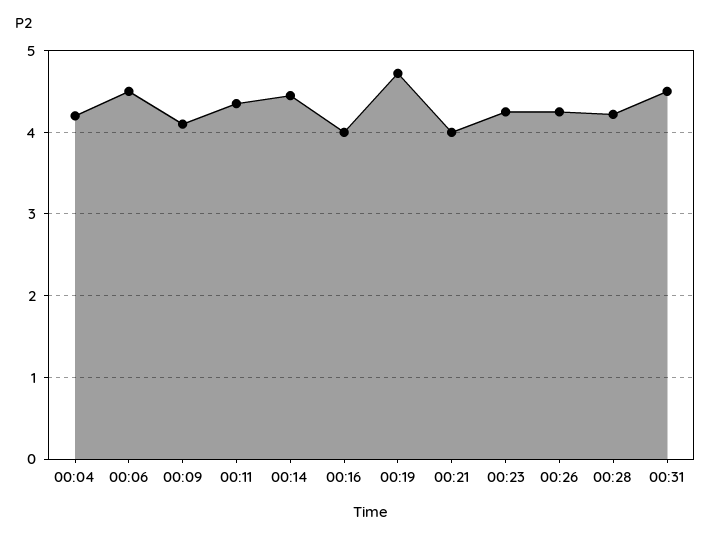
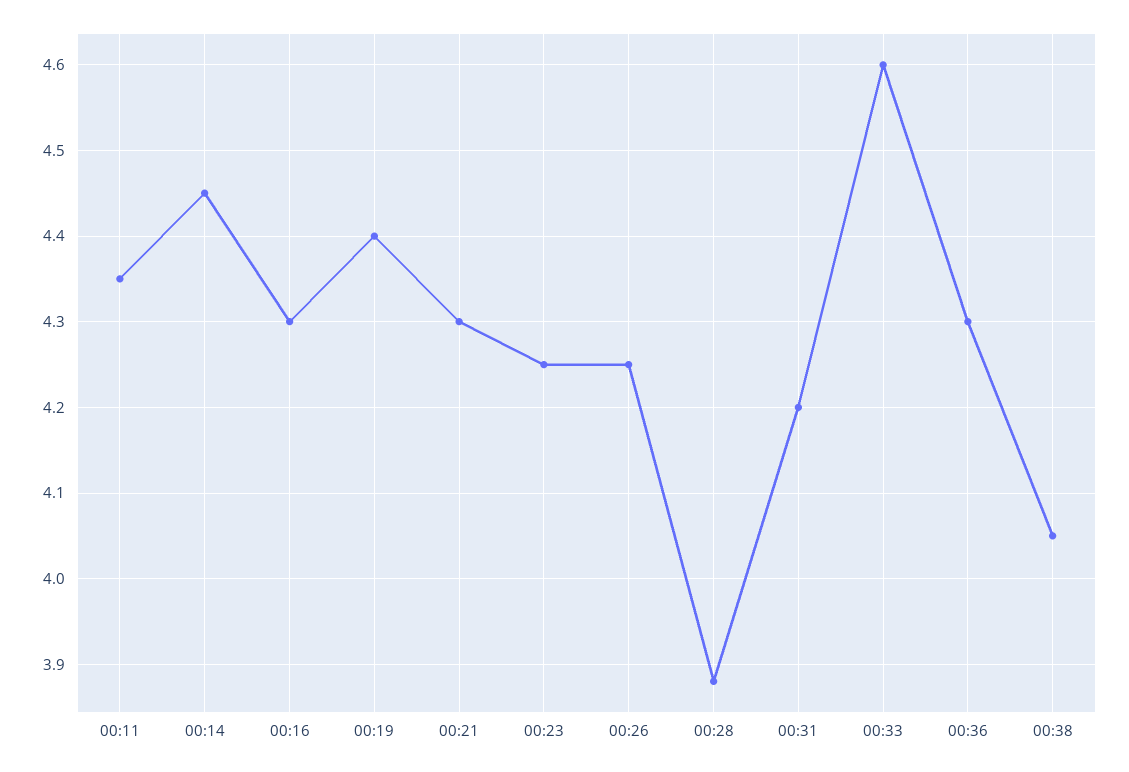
00:04: 4.2 -> none
00:06: 4.5 -> none
00:09: 4.1 -> none
00:16: 4 -> 4.3
00:19: 4.7 -> 4.4
00:21: 4 -> 4.3
00:28: 4.2 -> 3.88
00:31: 4.5 -> 4.2
00:33: none -> 4.6
00:36: none -> 4.3
00:38: none -> 4.05

